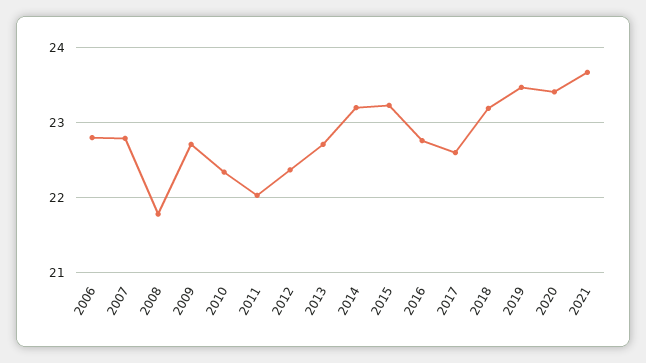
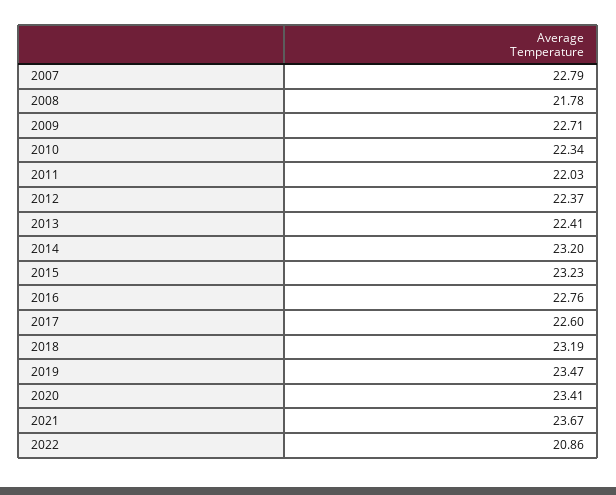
2006: 22.8 -> none
2013: 22.7 -> 22.41
2022: none -> 20.86

